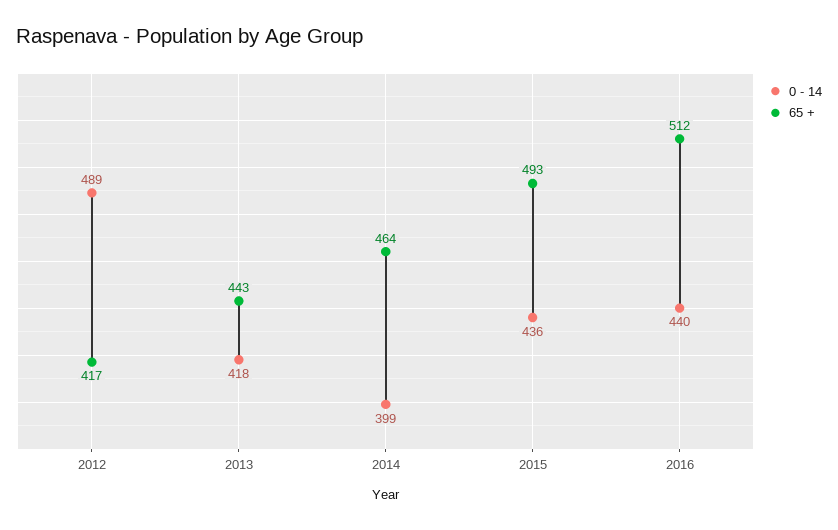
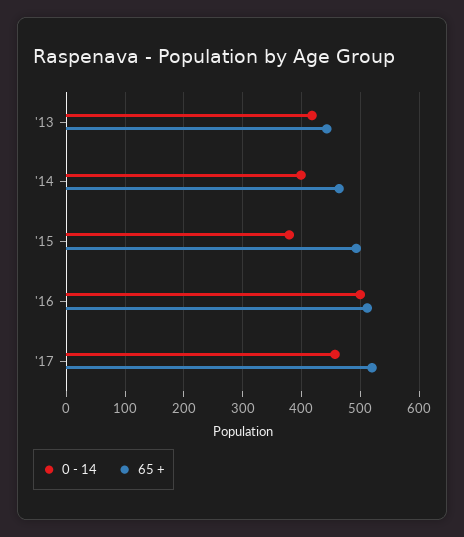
0 - 14, 2012: 489 -> none
65 +, 2012: 417 -> none
0 - 14, 2015: 436 -> 380
0 - 14, 2016: 440 -> 500
0 - 14, '17: none -> 460
65 +, '17: none -> 520

